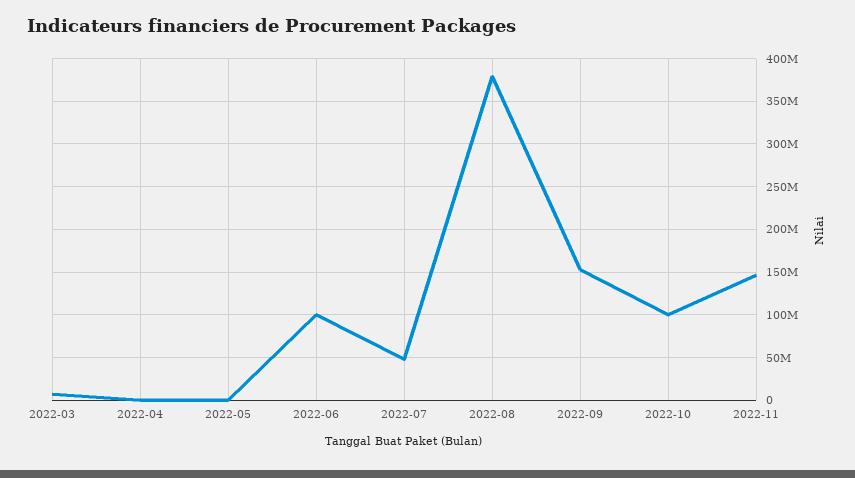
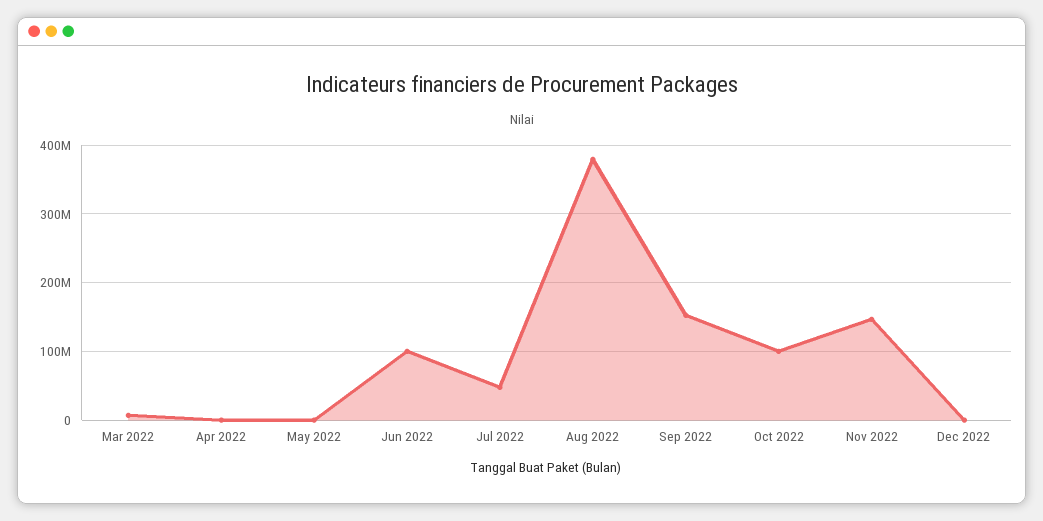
Dec 2022: none -> 0

